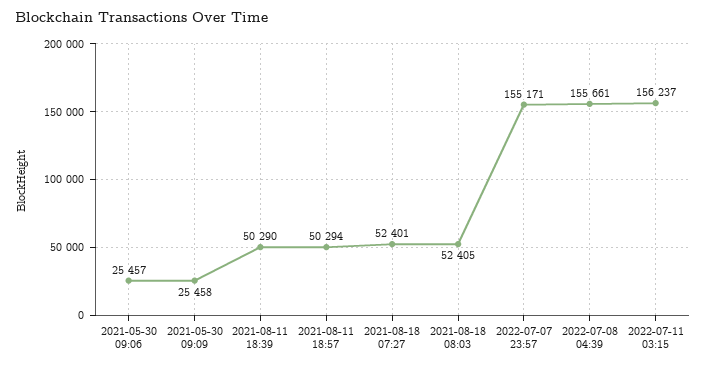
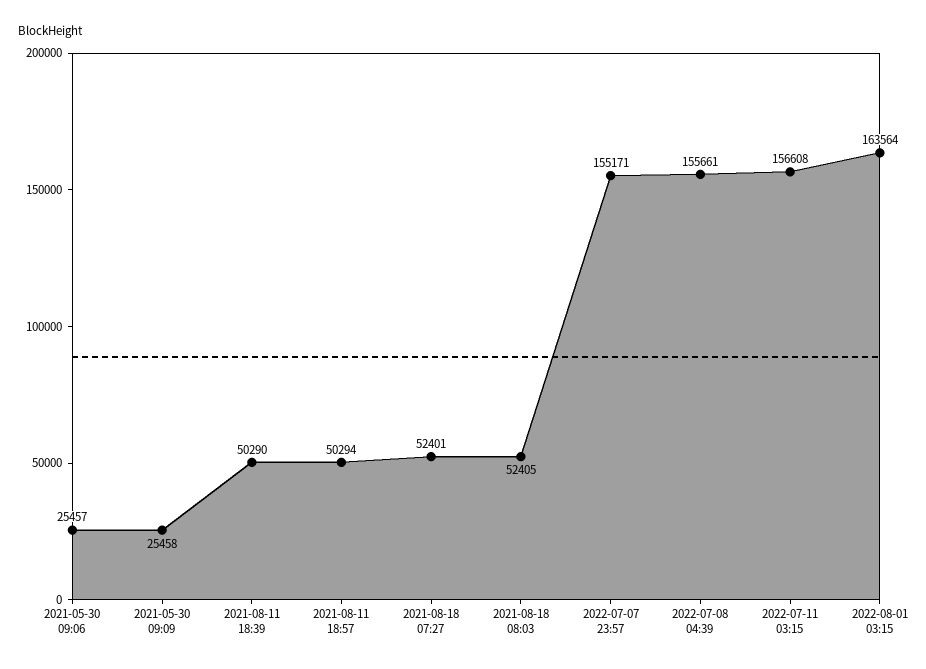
2022-07-11 03:15: 156237 -> 156608
2022-08-01 03:15: none -> 163564

